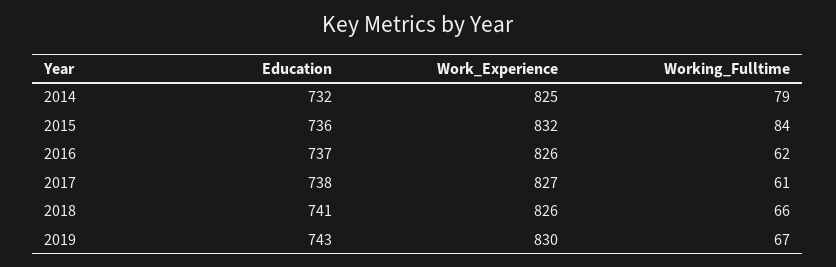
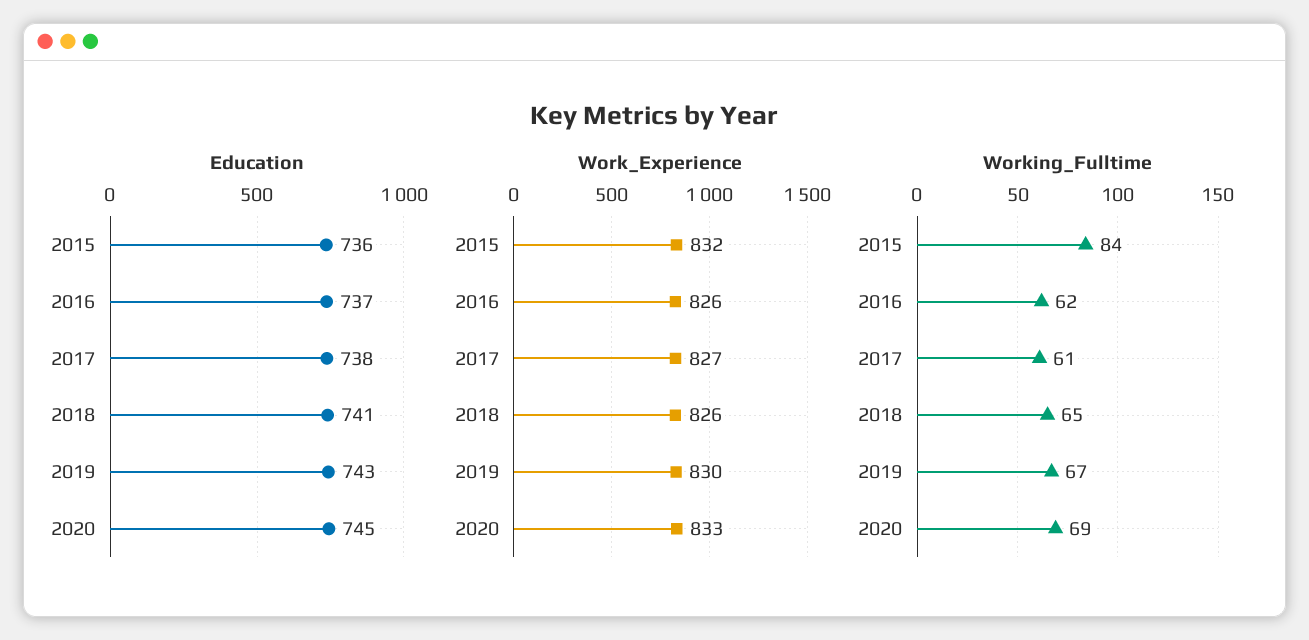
Education, 2014: 732 -> none
Work_Experience, 2014: 825 -> none
Working_Fulltime, 2014: 79 -> none
Working_Fulltime, 2018: 66 -> 65
Education, 2020: none -> 745
Work_Experience, 2020: none -> 833
Working_Fulltime, 2020: none -> 69

